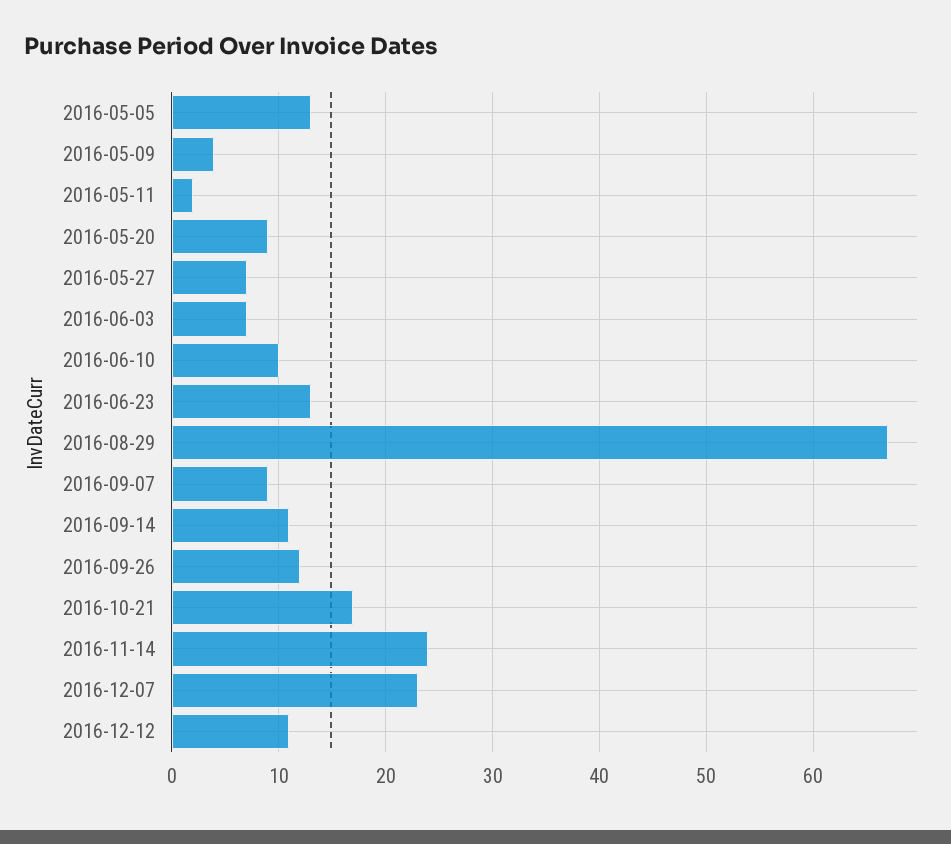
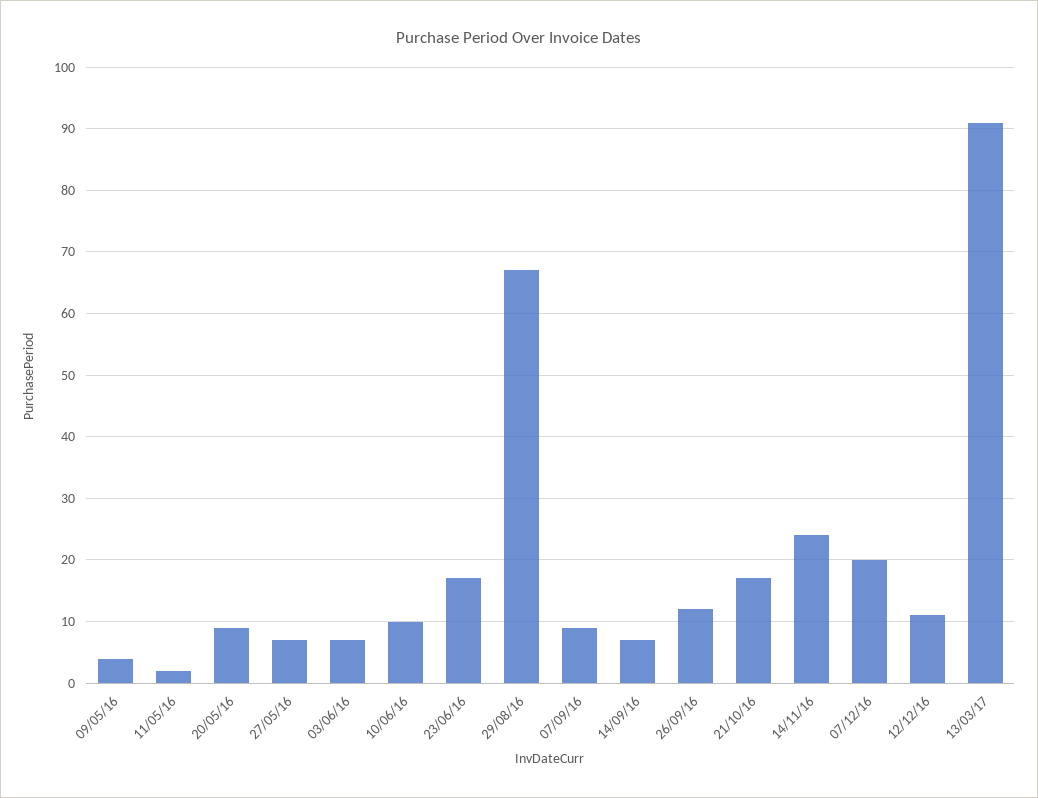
2016-05-05: 13 -> none
2016-06-23: 13 -> 17
2016-09-14: 11 -> 7
2016-12-07: 23 -> 20
13/03/17: none -> 91

